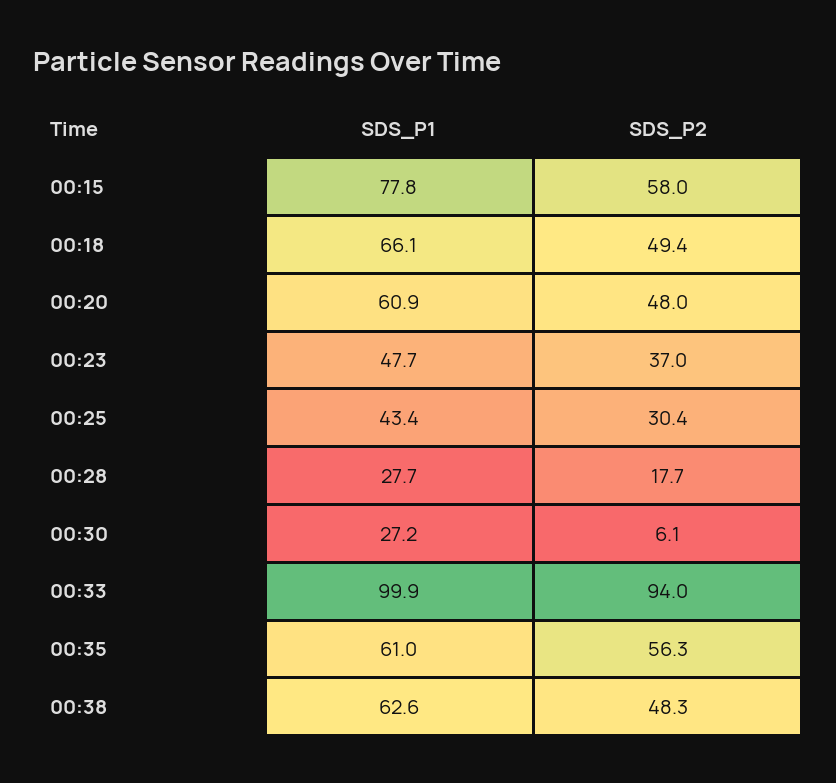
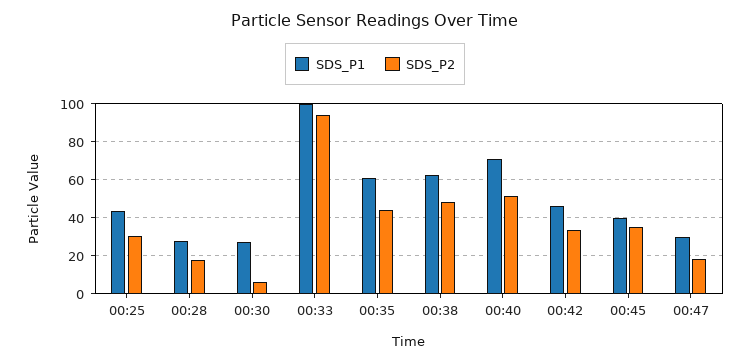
SDS_P1, 00:15: 77.8 -> none
SDS_P2, 00:15: 58 -> none
SDS_P1, 00:18: 66.1 -> none
SDS_P2, 00:18: 49.4 -> none
SDS_P1, 00:20: 60.9 -> none
SDS_P2, 00:20: 48 -> none
SDS_P1, 00:23: 47.7 -> none
SDS_P2, 00:23: 37 -> none
SDS_P2, 00:35: 56.3 -> 45
SDS_P1, 00:40: none -> 70
SDS_P2, 00:40: none -> 50
SDS_P1, 00:42: none -> 45
SDS_P2, 00:42: none -> 35
SDS_P1, 00:45: none -> 40
SDS_P2, 00:45: none -> 35
SDS_P1, 00:47: none -> 30
SDS_P2, 00:47: none -> 20

